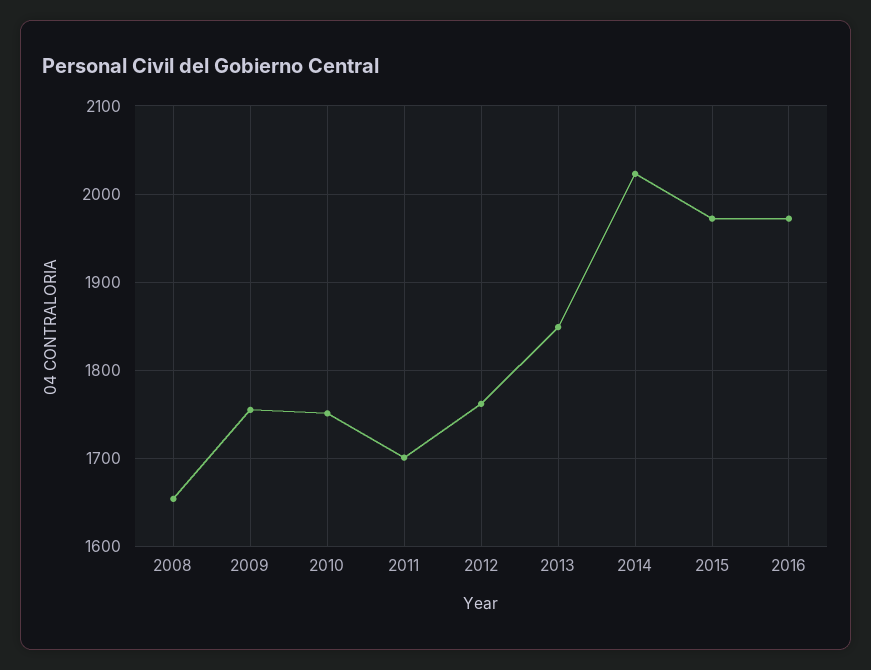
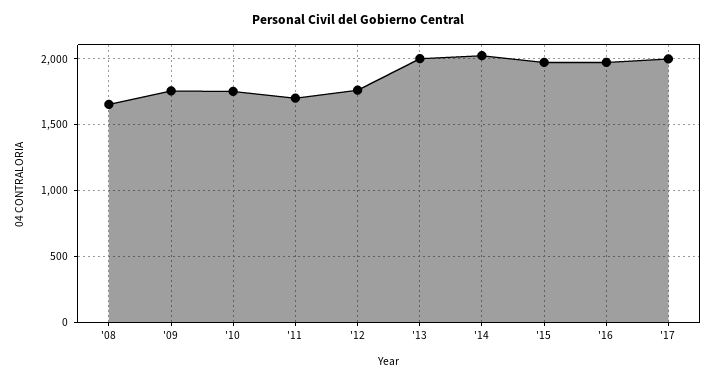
2013: 1850 -> 2000
'17: none -> 2000

